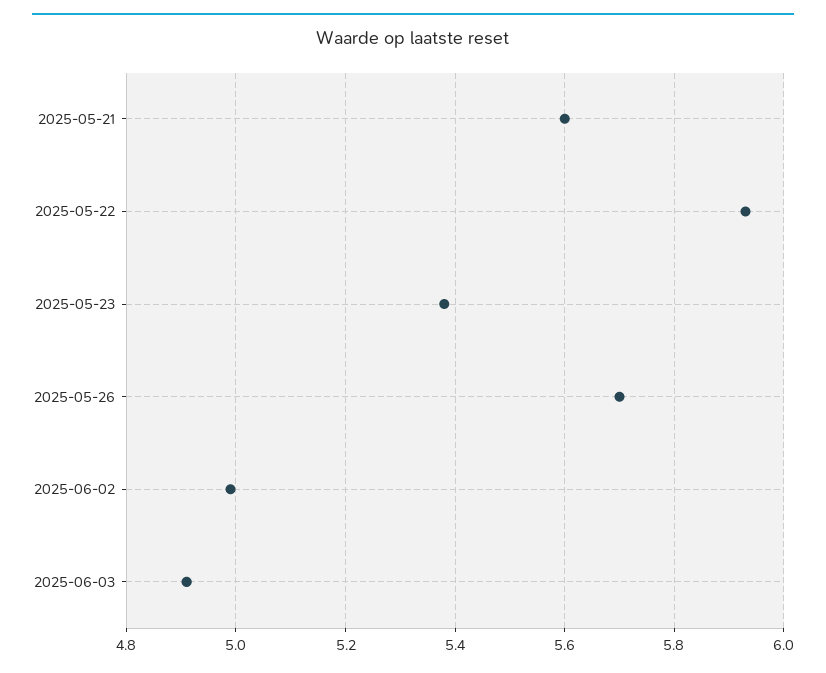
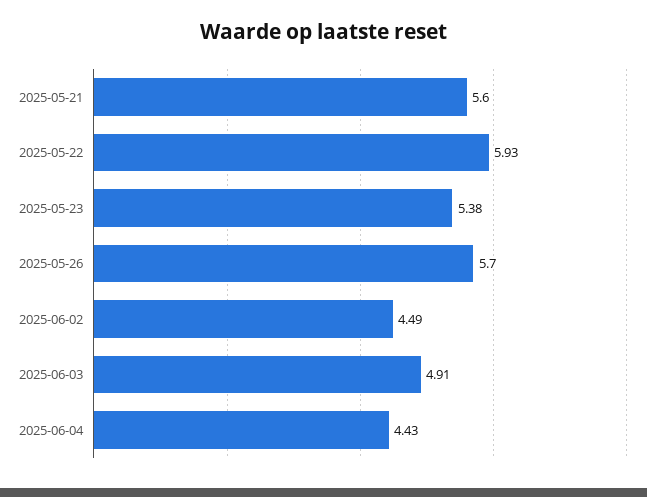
2025-06-02: 5 -> 4.49
2025-06-04: none -> 4.43

